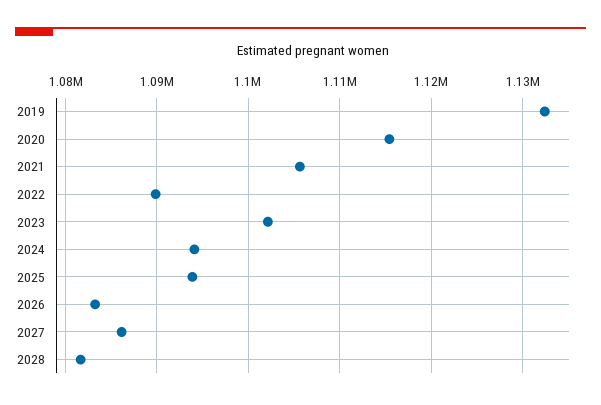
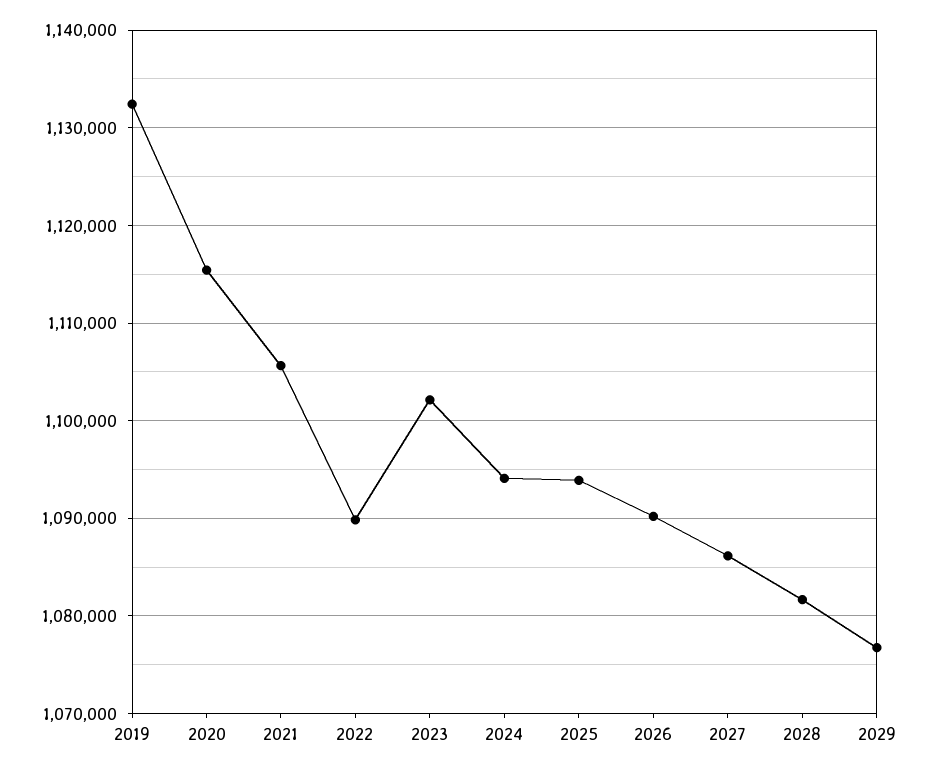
2026: 1083000 -> 1090000
2029: none -> 1077000

